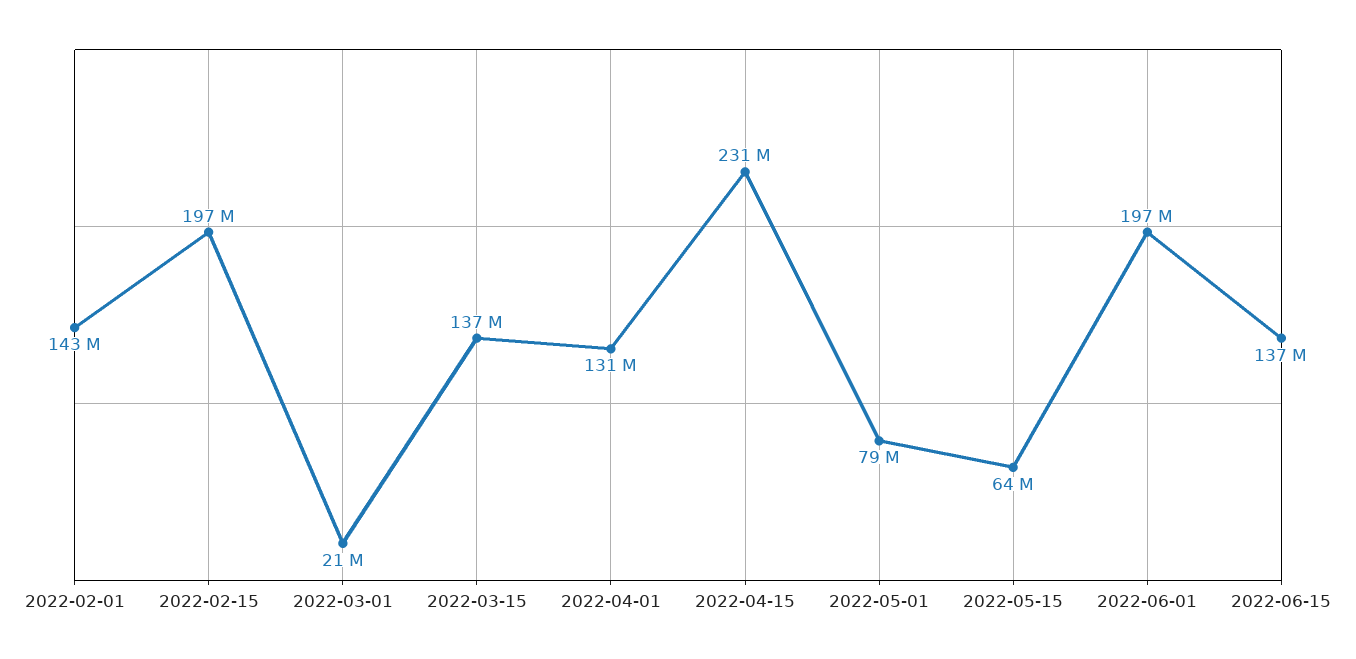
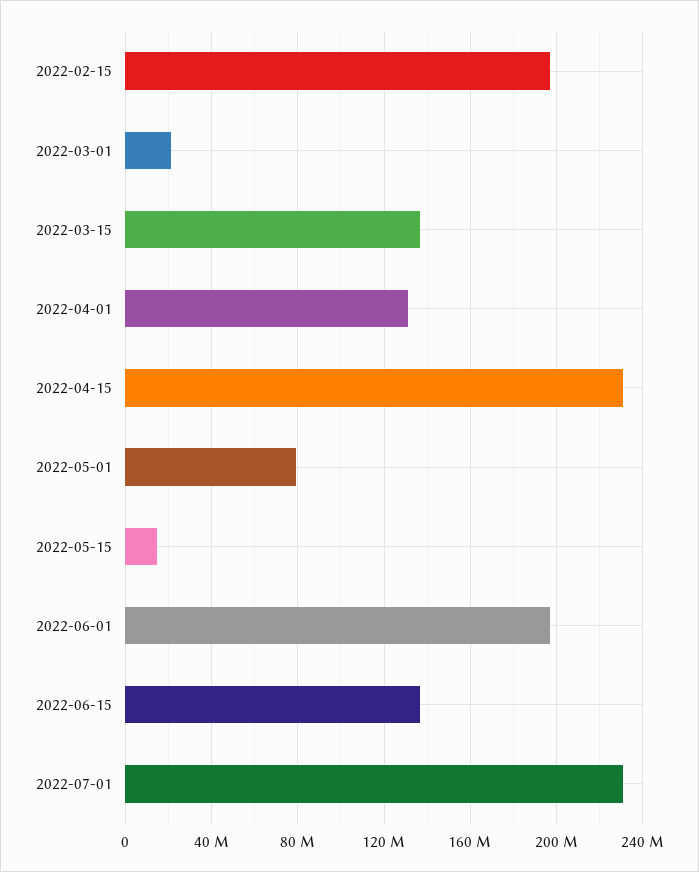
2022-02-01: 143000000 -> none
2022-05-15: 64000000 -> 15000000
2022-07-01: none -> 230000000

